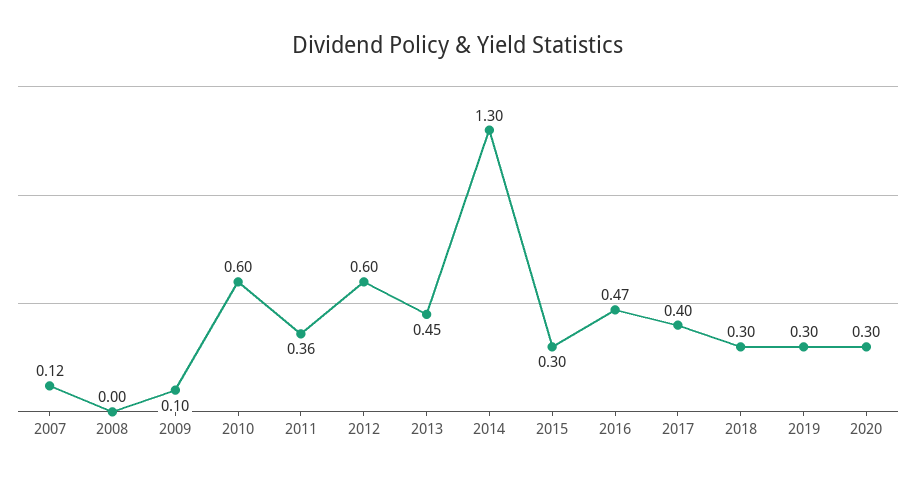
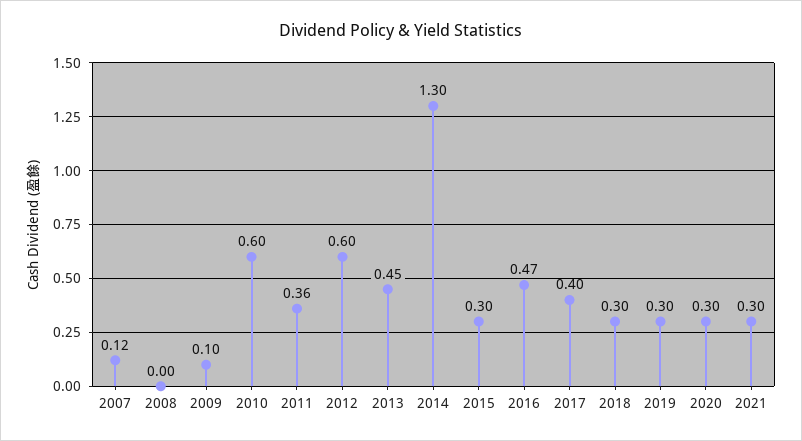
2021: none -> 0.3

